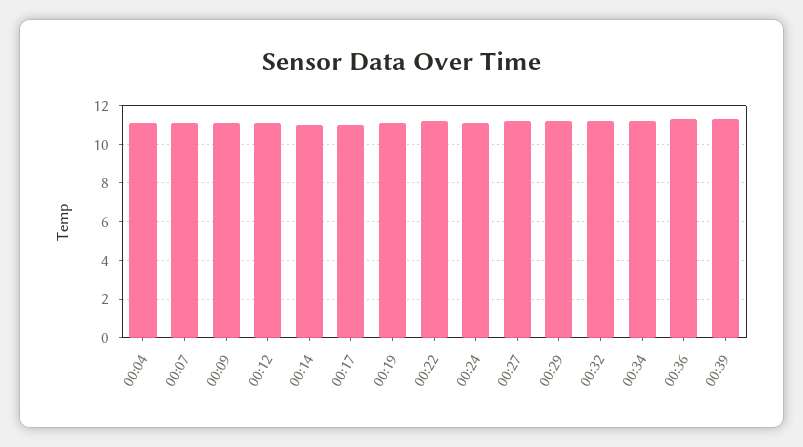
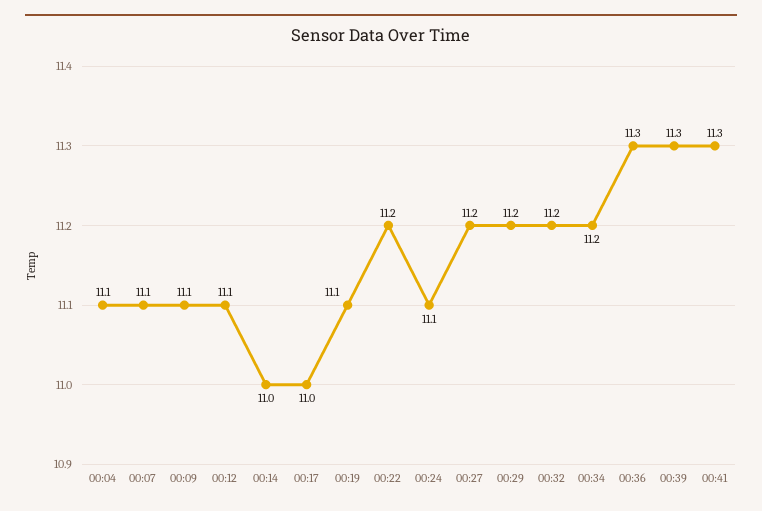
00:41: none -> 11.3

